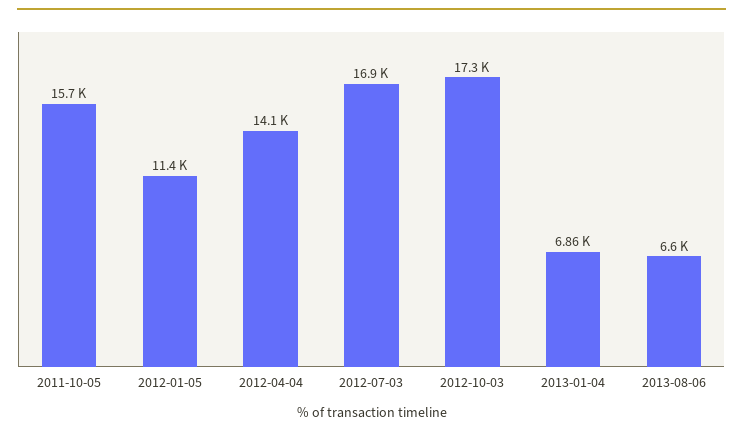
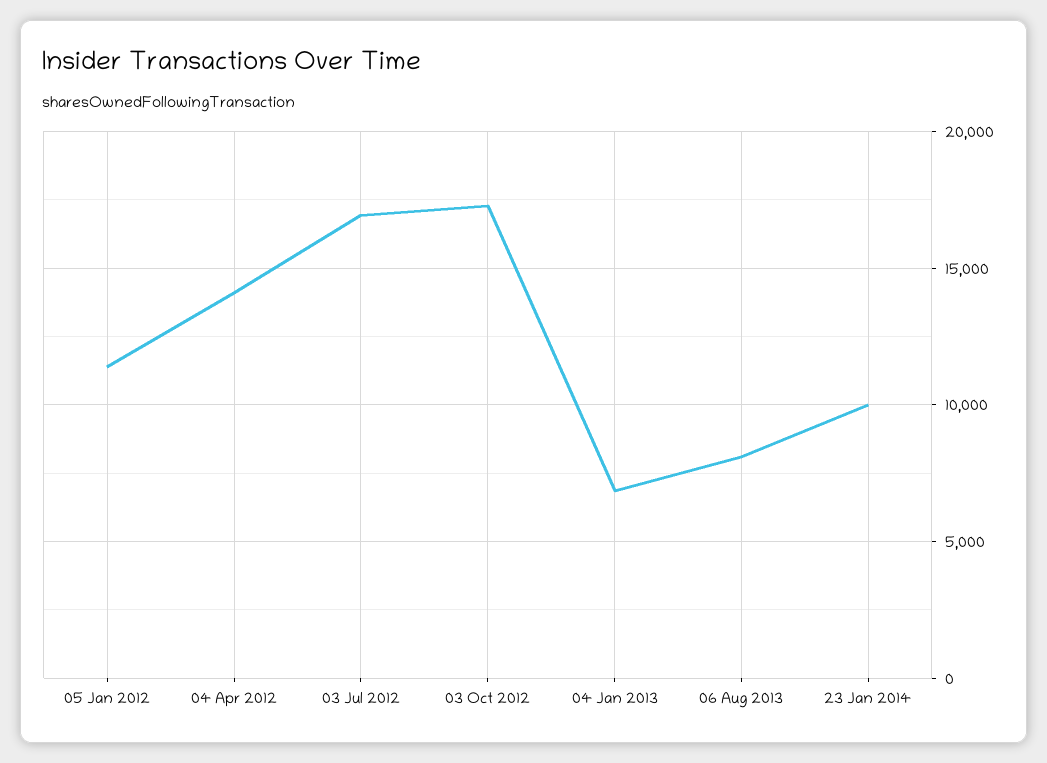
2011-10-05: 15700 -> none
2013-08-06: 6600 -> 8000
23 Jan 2014: none -> 10000

